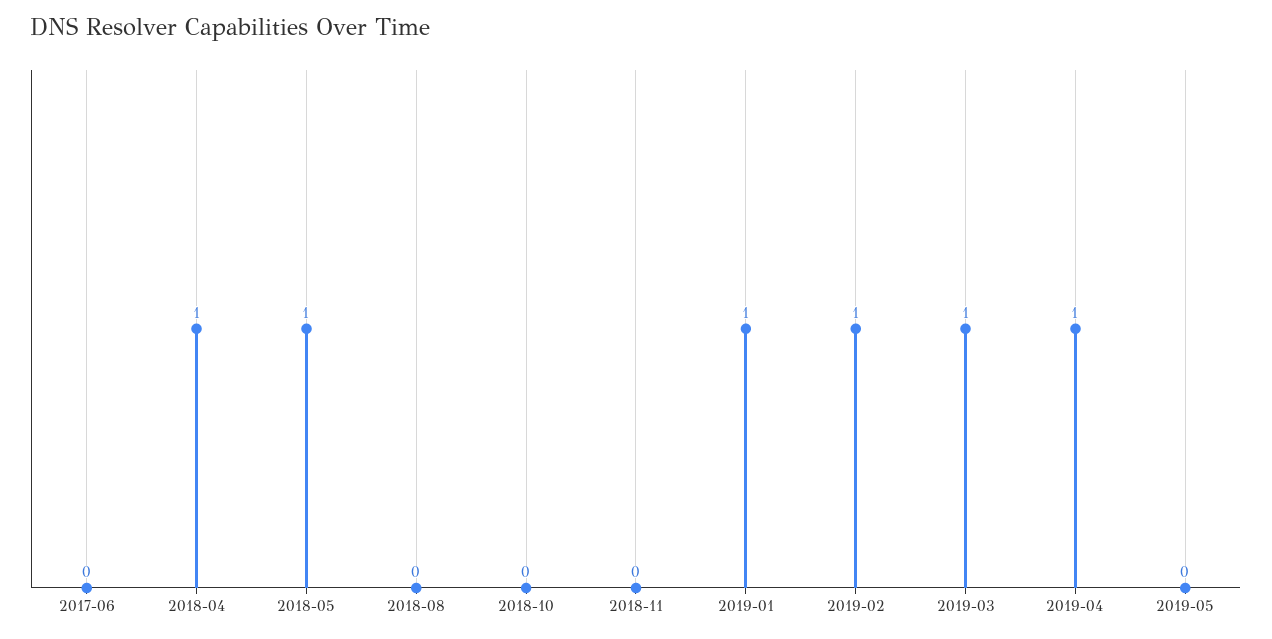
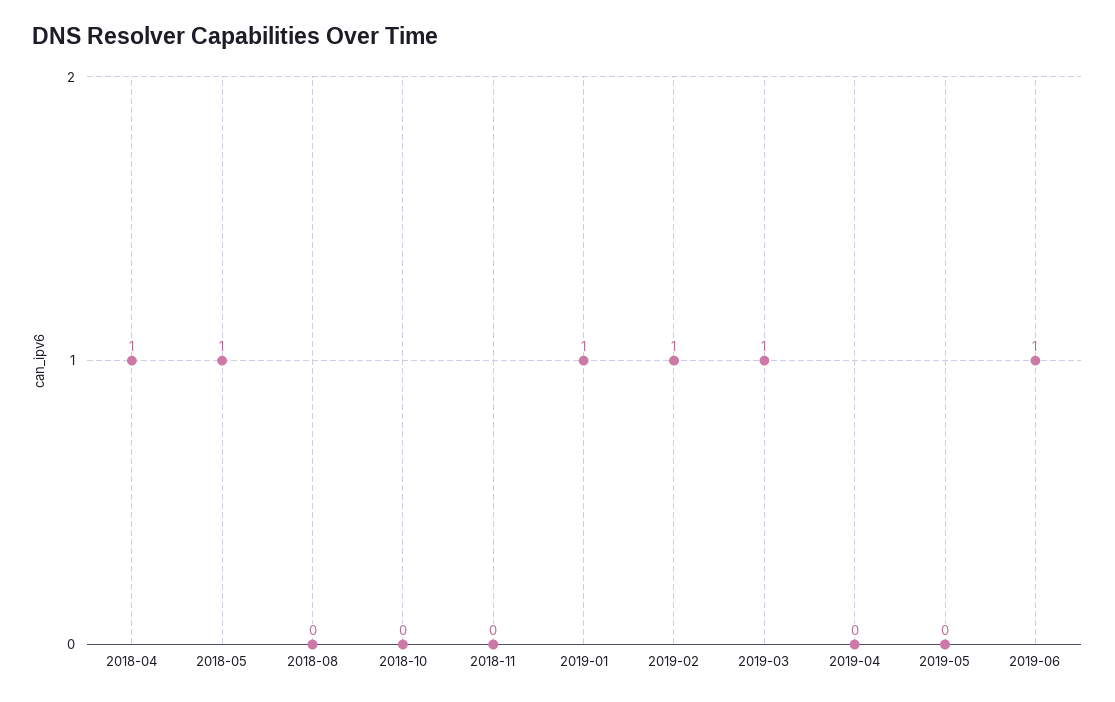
2017-06: 0 -> none
2019-04: 1 -> 0
2019-06: none -> 1

